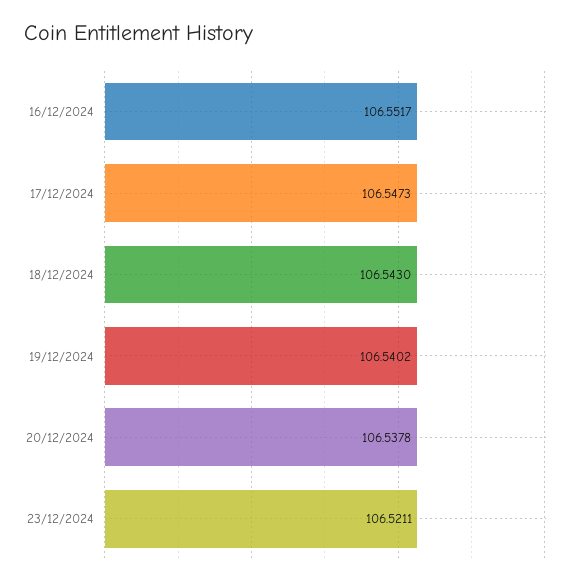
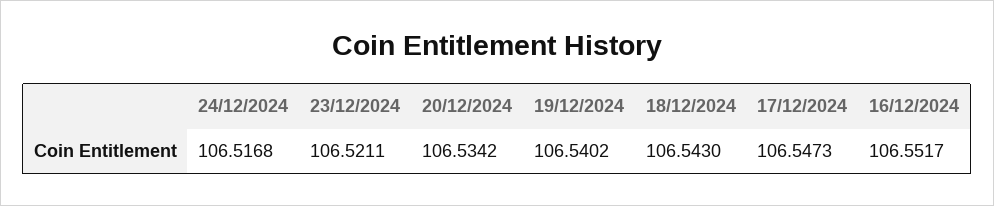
20/12/2024: 106.5378 -> 106.5342
24/12/2024: none -> 106.5168

